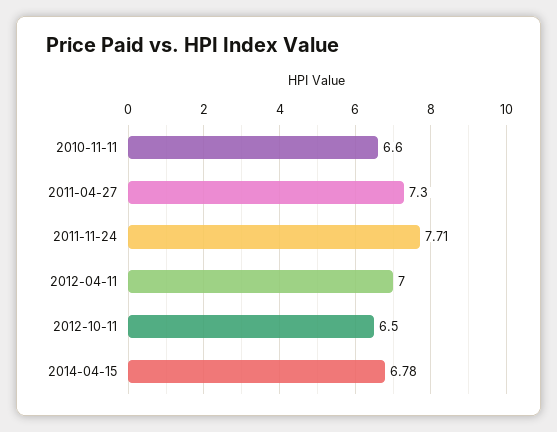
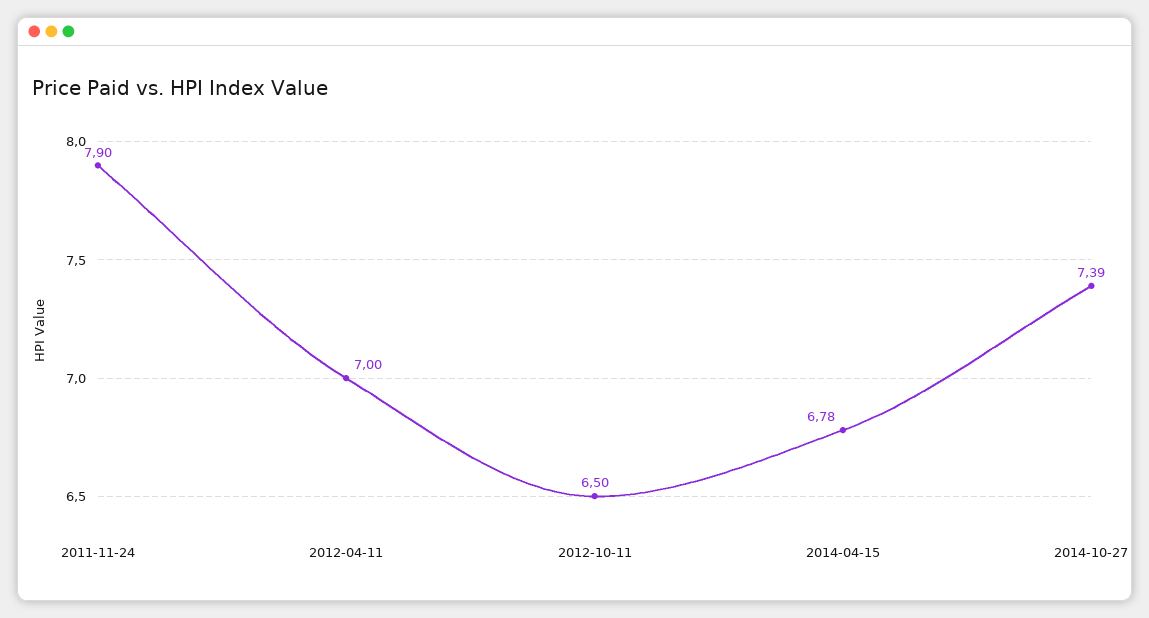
2010-11-11: 6.6 -> none
2011-04-27: 7.3 -> none
2011-11-24: 7.71 -> 7.9
2014-10-27: none -> 7.39

